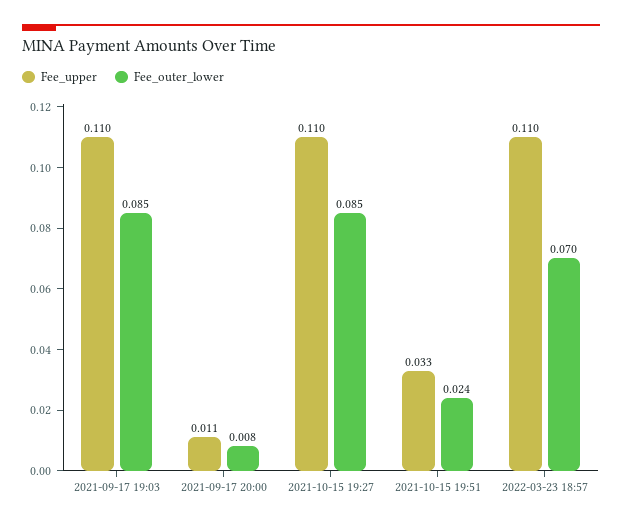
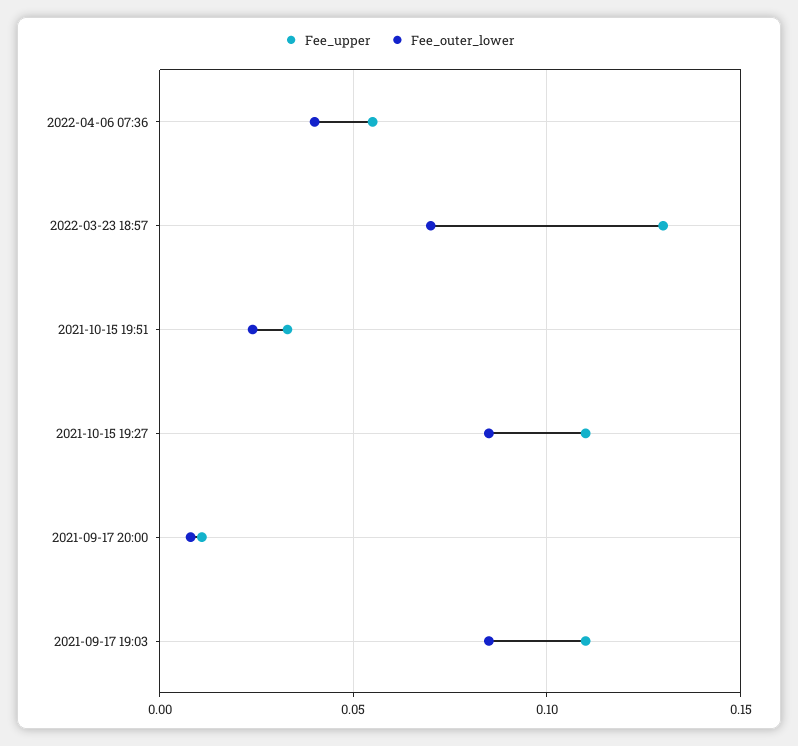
Fee_upper, 2022-03-23 18:57: 0.11 -> 0.13
Fee_upper, 2022-04-06 07:36: none -> 0.055
Fee_outer_lower, 2022-04-06 07:36: none -> 0.04

